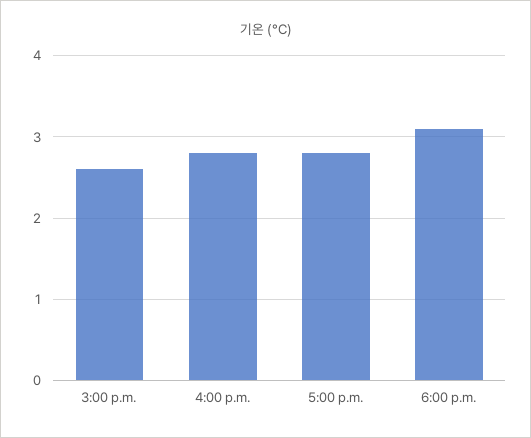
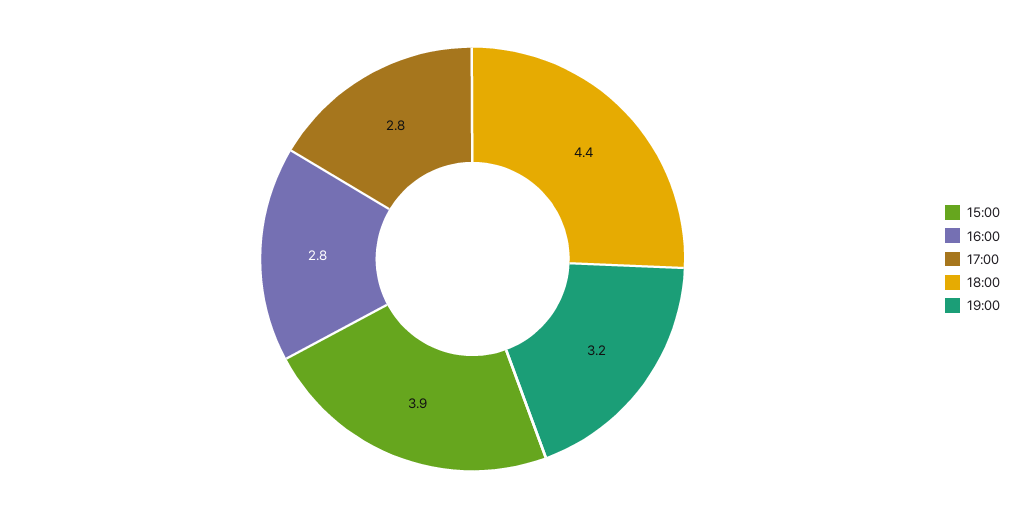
3:00 p.m.: 2.6 -> 3.9
6:00 p.m.: 3.1 -> 4.4
19:00: none -> 3.2

